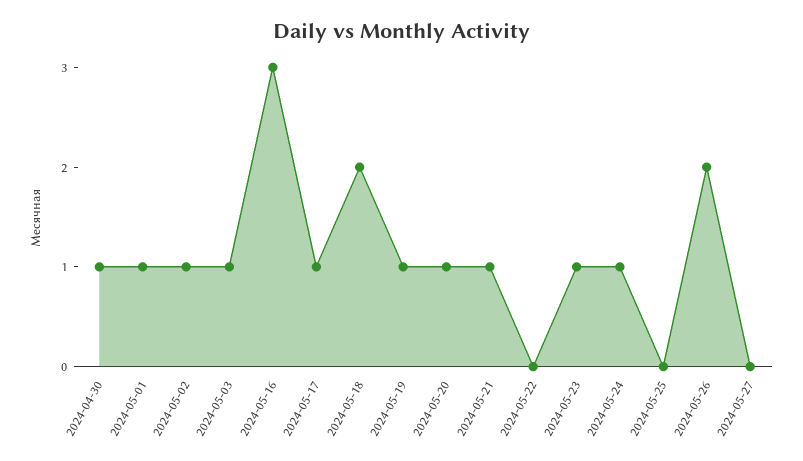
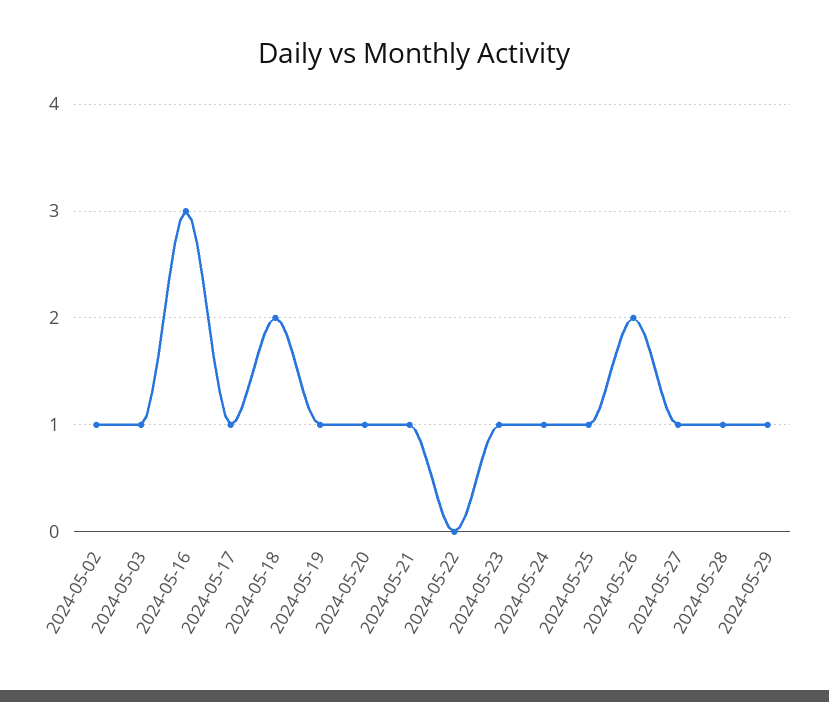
2024-04-30: 1 -> none
2024-05-01: 1 -> none
2024-05-25: 0 -> 1
2024-05-27: 0 -> 1
2024-05-28: none -> 1
2024-05-29: none -> 1

